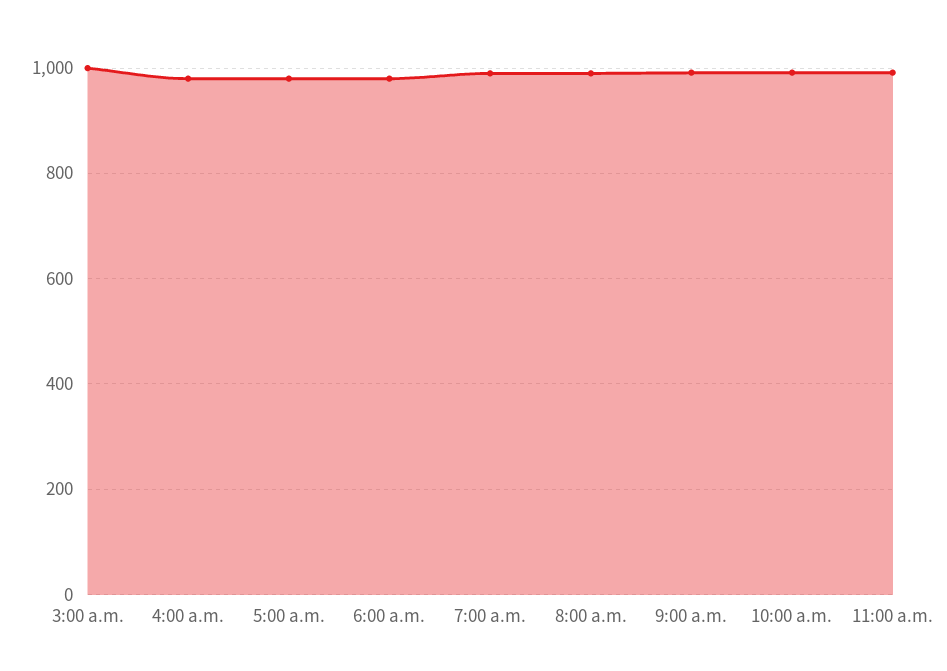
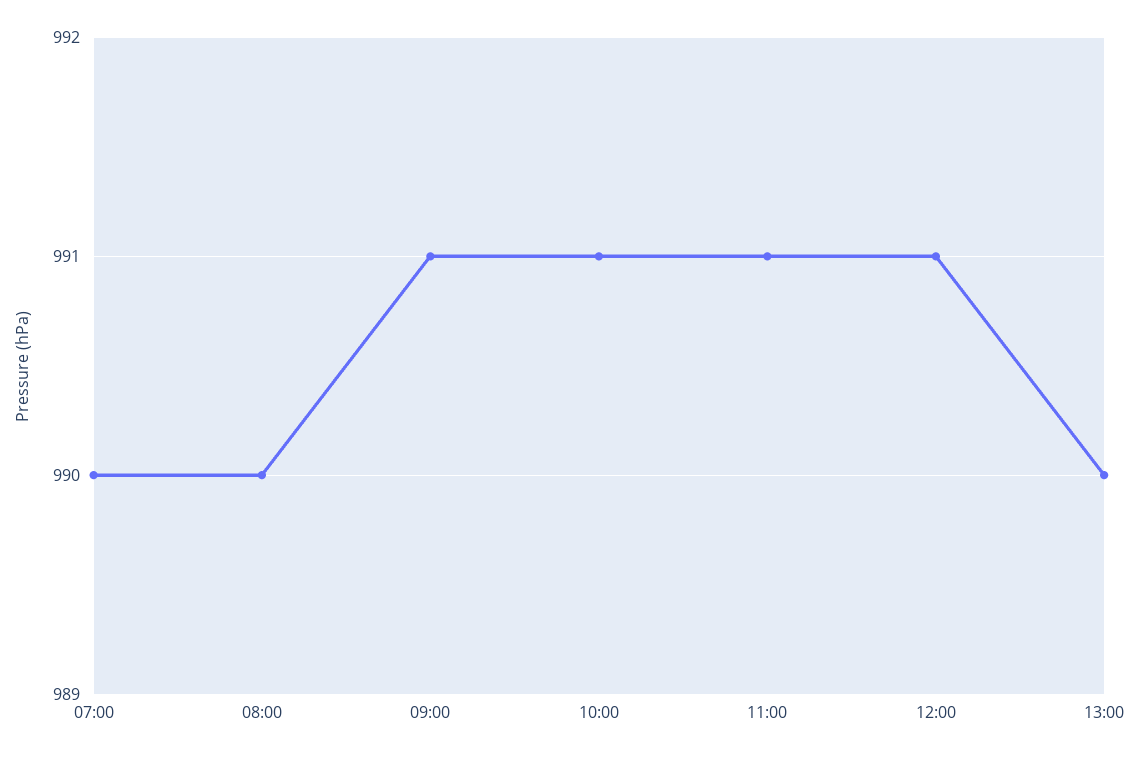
3:00 a.m.: 1000 -> none
4:00 a.m.: 980 -> none
5:00 a.m.: 980 -> none
6:00 a.m.: 980 -> none
12:00: none -> 991
13:00: none -> 990

